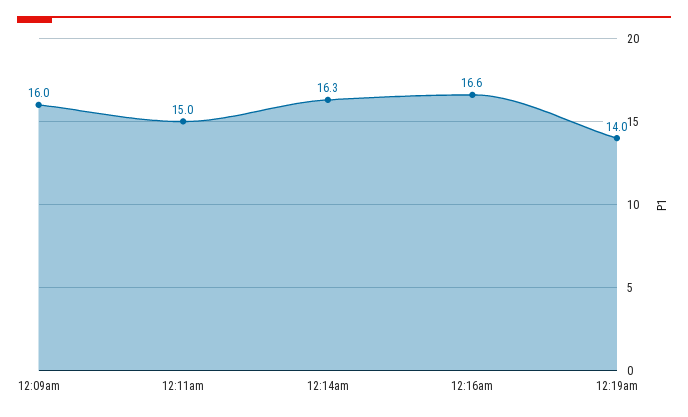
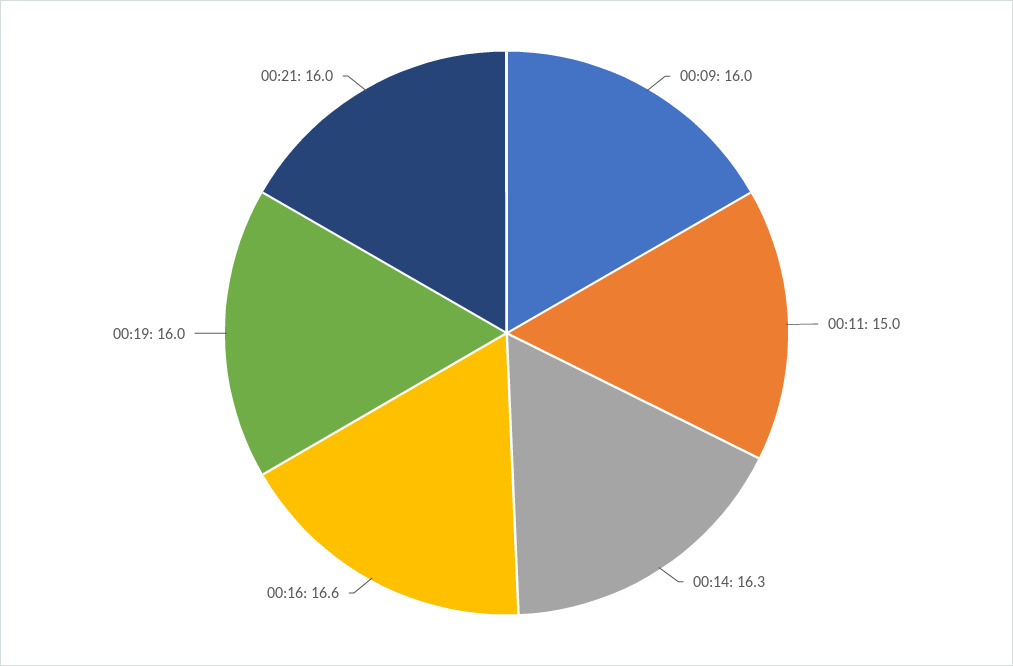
12:19am: 14 -> 16
00:21: none -> 16

